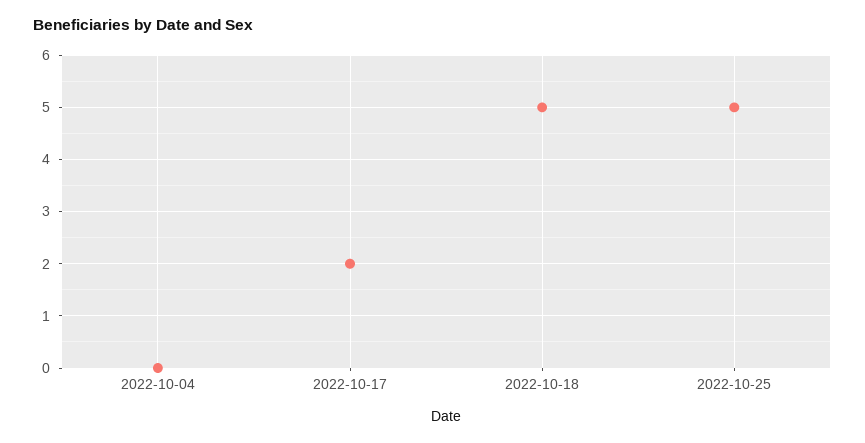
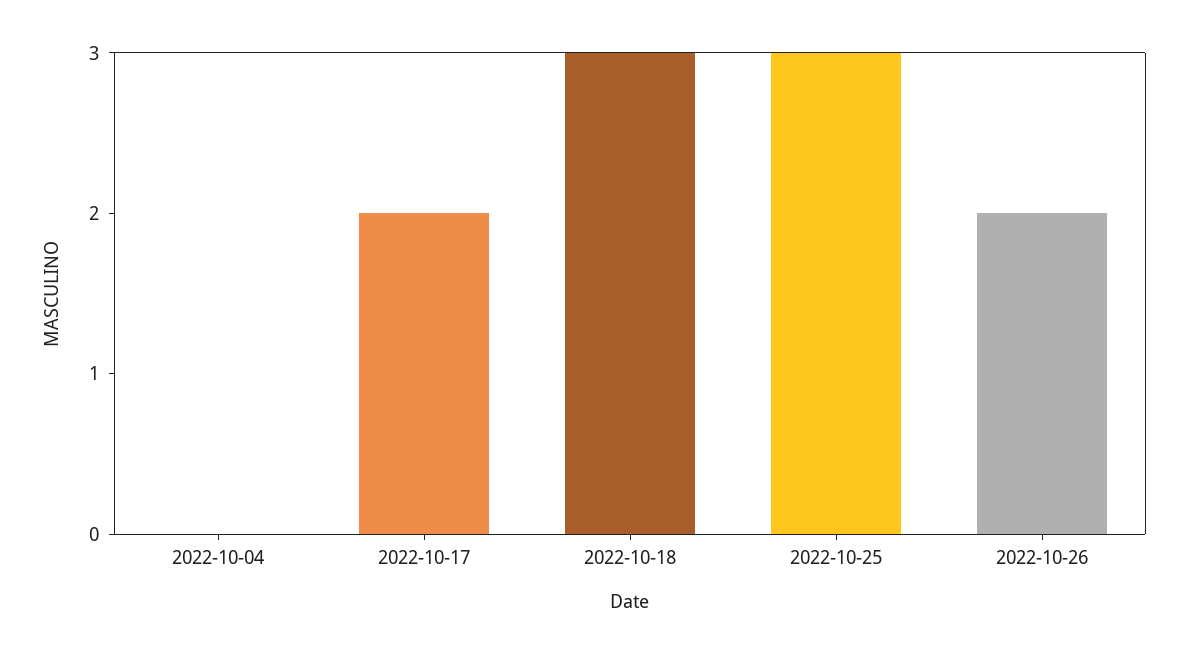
2022-10-18: 5 -> 3
2022-10-25: 5 -> 3
2022-10-26: none -> 2

